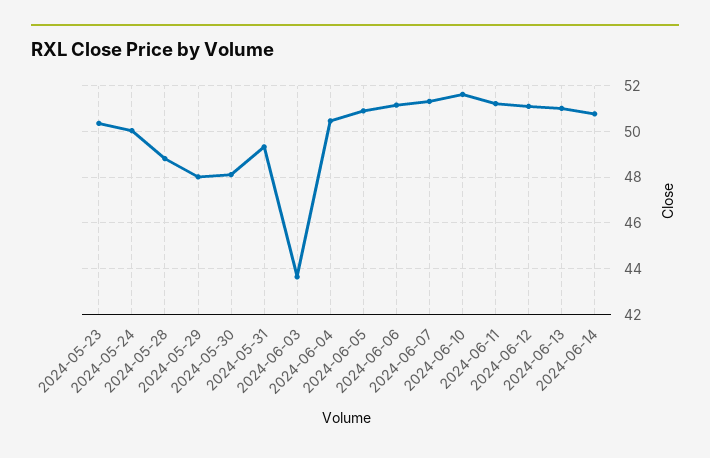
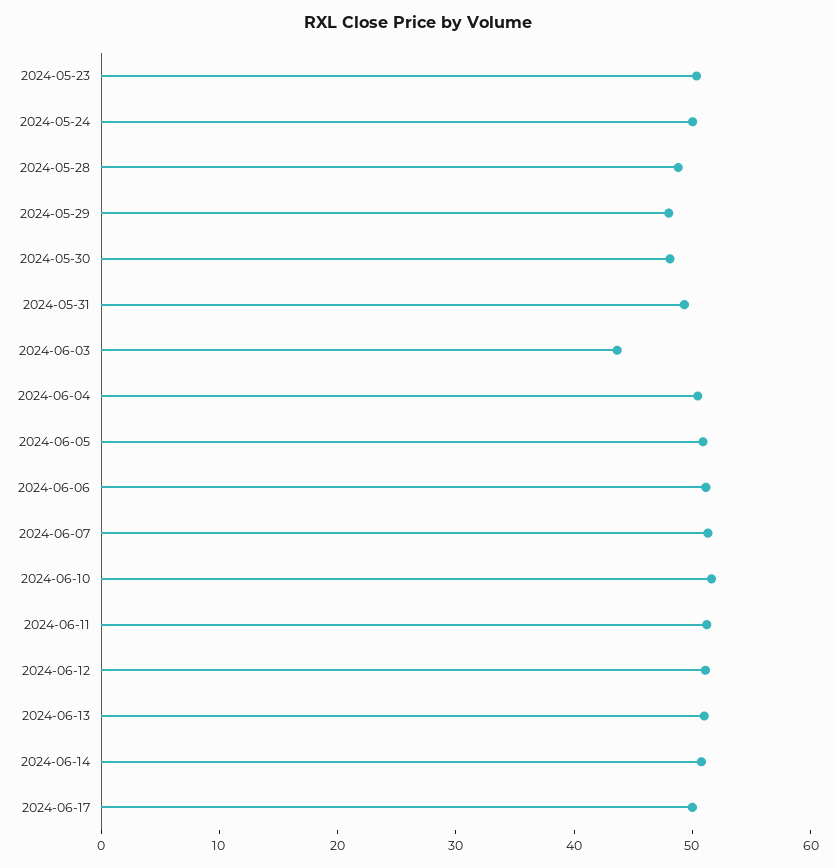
2024-06-17: none -> 50

